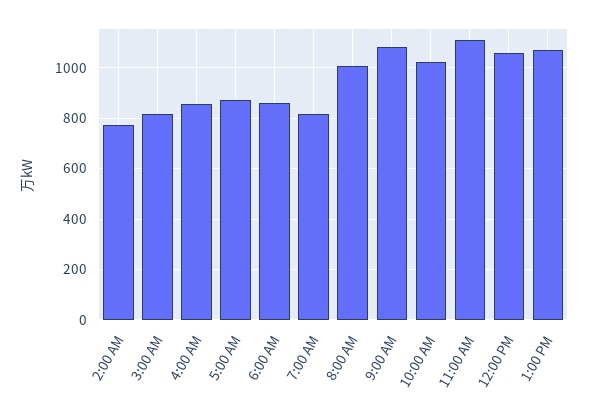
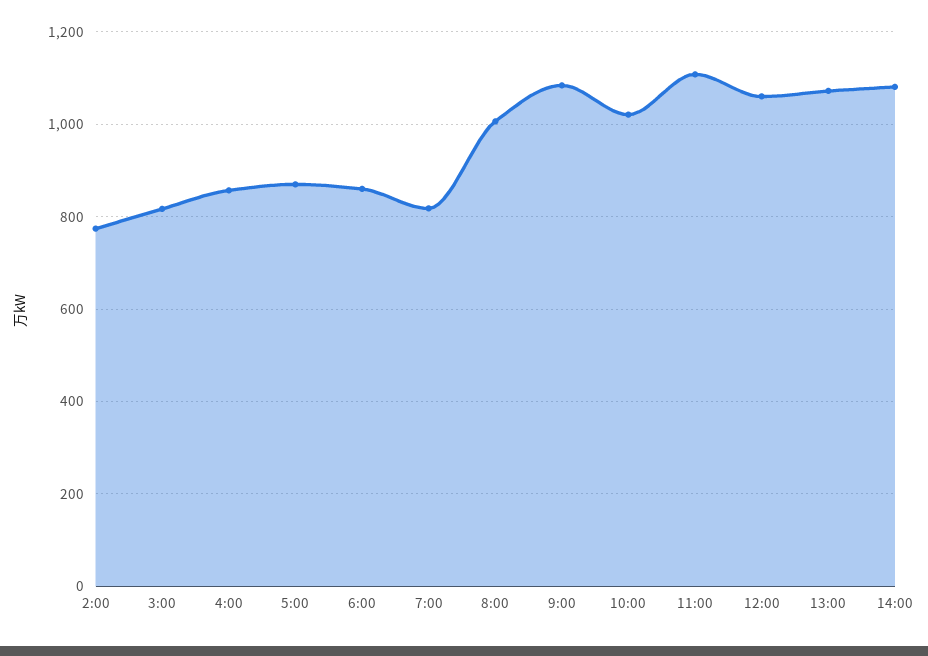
14:00: none -> 1080

